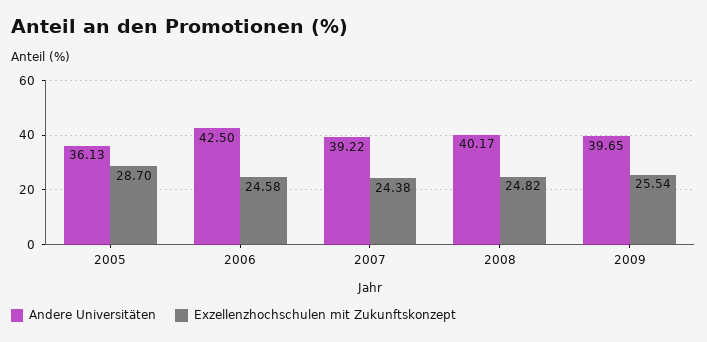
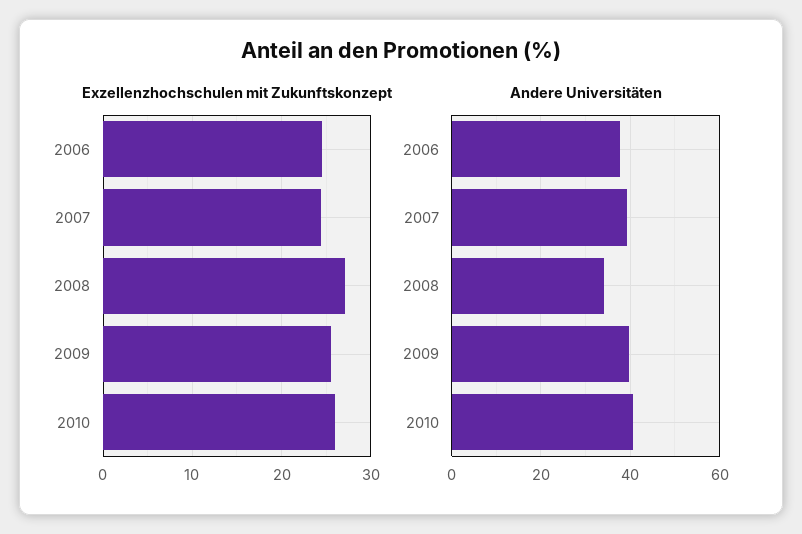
Andere Universitäten, 2005: 36.13 -> none
Exzellenzhochschulen mit Zukunftskonzept, 2005: 28.7 -> none
Andere Universitäten, 2006: 42.5 -> 38
Andere Universitäten, 2008: 40.17 -> 34
Exzellenzhochschulen mit Zukunftskonzept, 2008: 24.82 -> 27
Exzellenzhochschulen mit Zukunftskonzept, 2010: none -> 26
Andere Universitäten, 2010: none -> 40

